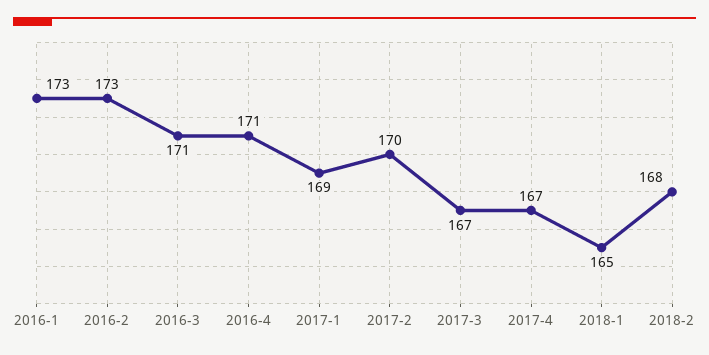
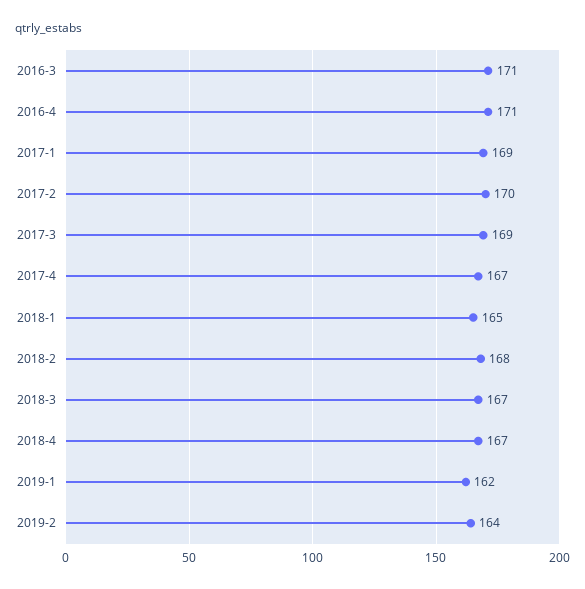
2016-1: 173 -> none
2016-2: 173 -> none
2017-3: 167 -> 169
2018-3: none -> 167
2018-4: none -> 167
2019-1: none -> 162
2019-2: none -> 164

